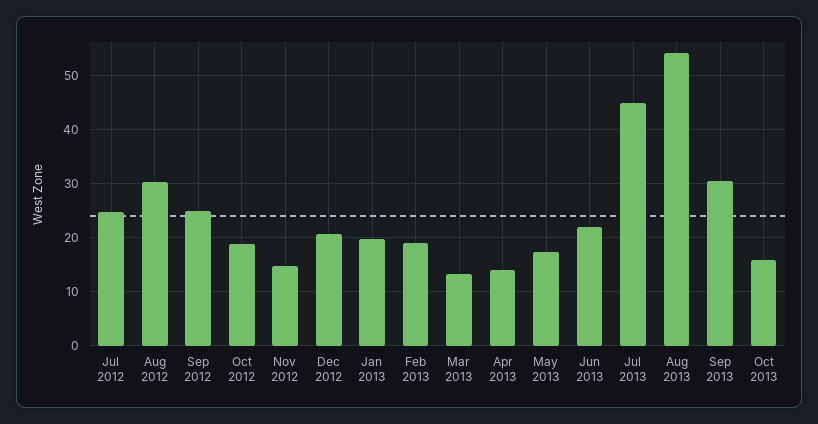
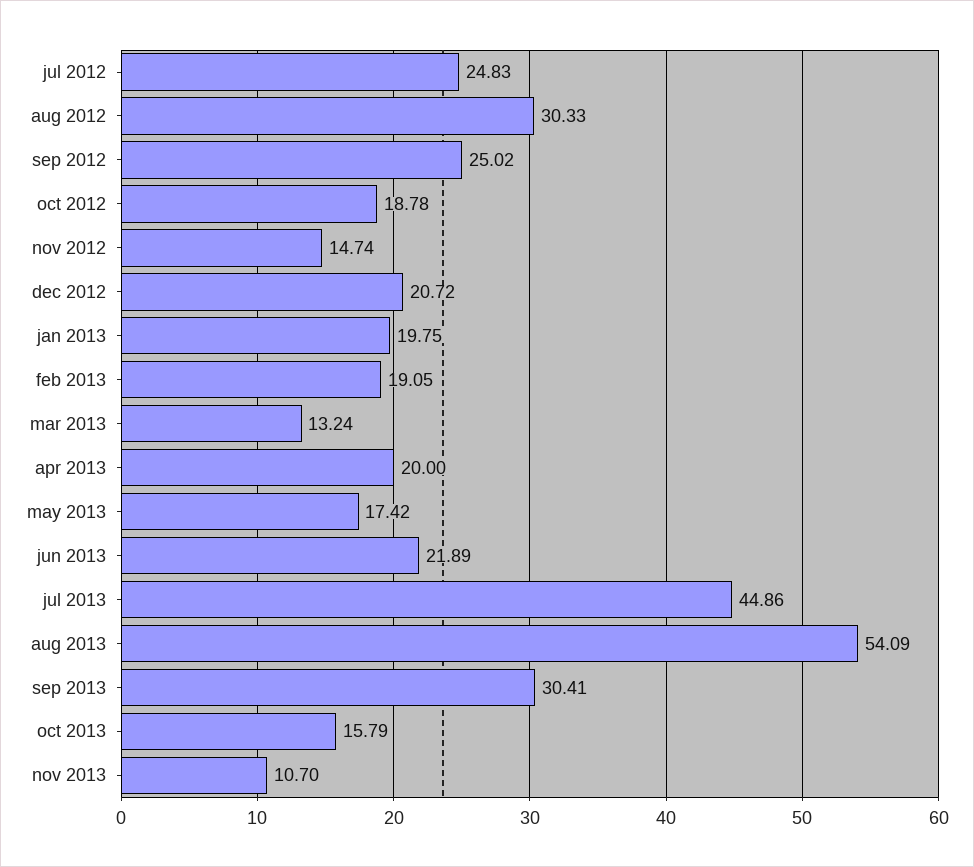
Apr 2013: 14 -> 20
nov 2013: none -> 10.7

